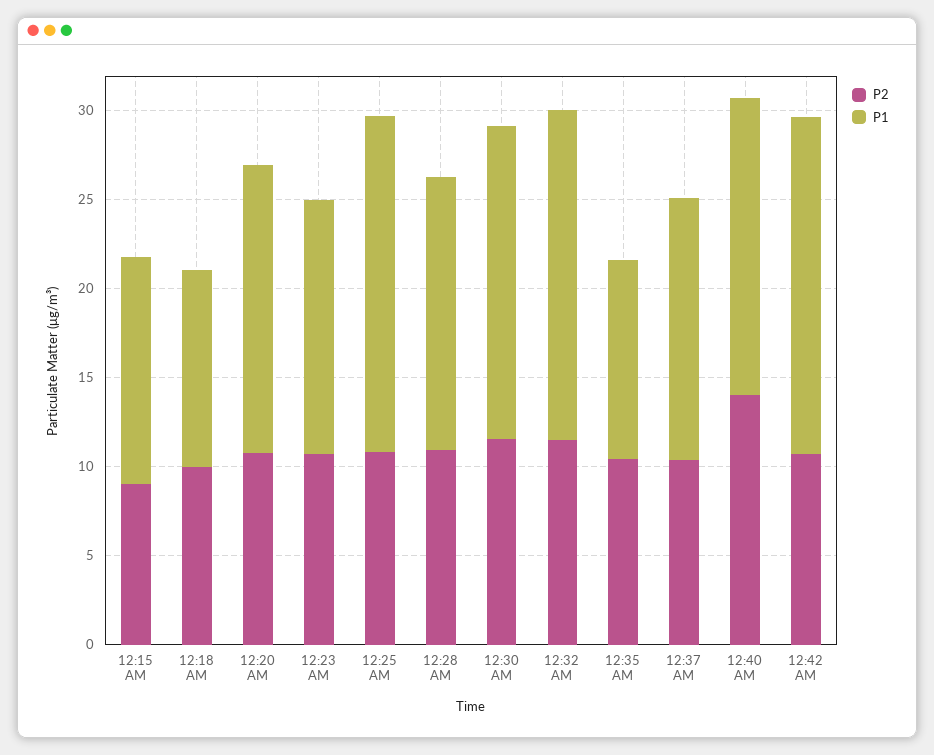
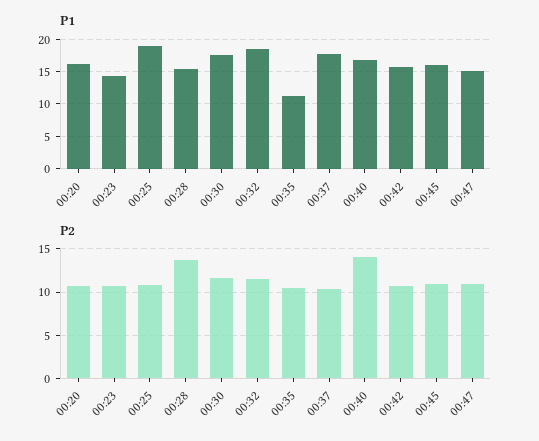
P2, 12:15 AM: 9 -> none
P1, 12:15 AM: 13 -> none
P2, 12:18 AM: 10 -> none
P1, 12:18 AM: 11 -> none
P2, 12:28 AM: 11 -> 14
P1, 12:37 AM: 15 -> 18
P1, 12:42 AM: 19 -> 16
P1, 00:45: none -> 16
P1, 00:47: none -> 15
P2, 00:45: none -> 11
P2, 00:47: none -> 11

